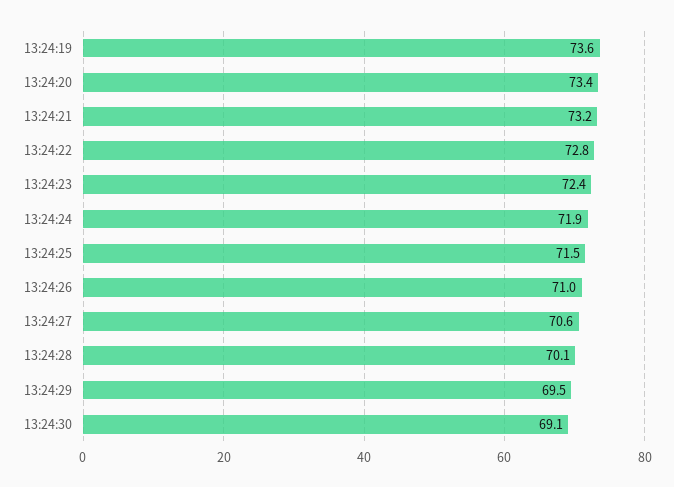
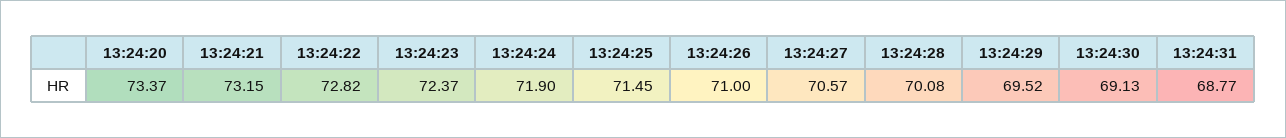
13:24:19: 73.6 -> none
13:24:31: none -> 68.77

